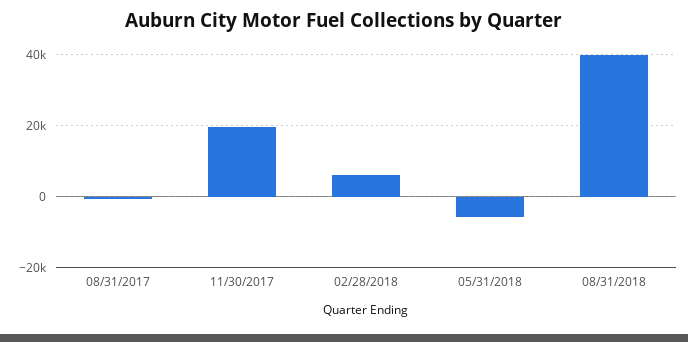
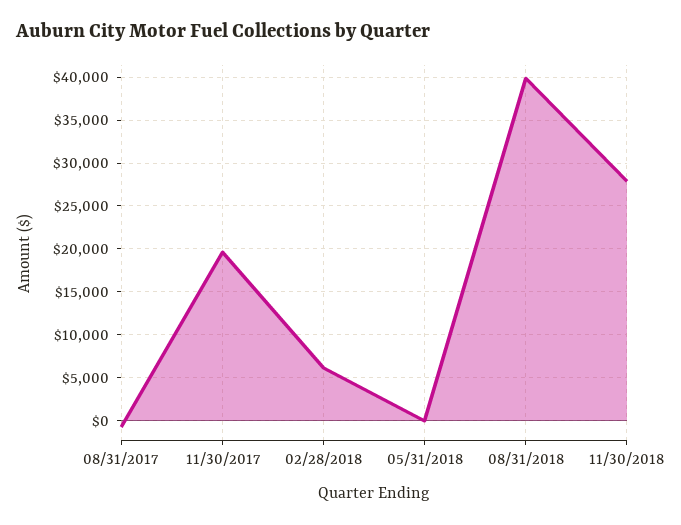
05/31/2018: -6000 -> 0
11/30/2018: none -> 28000

